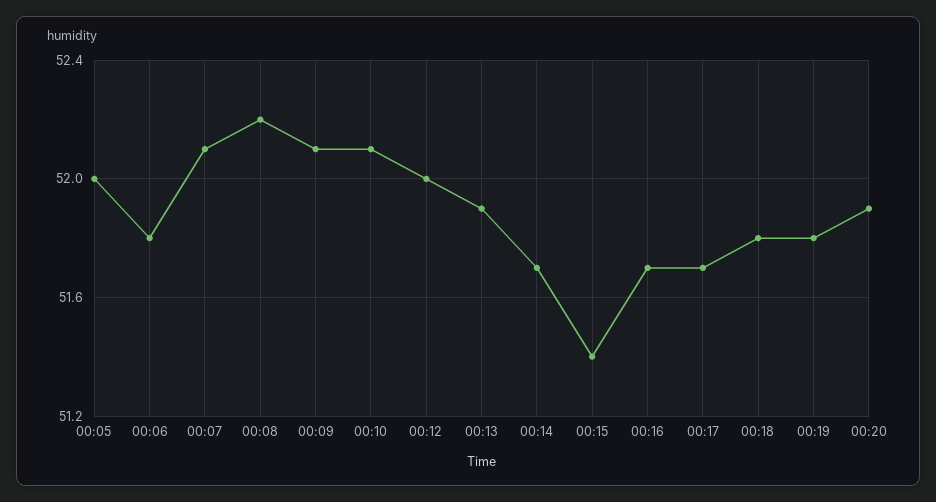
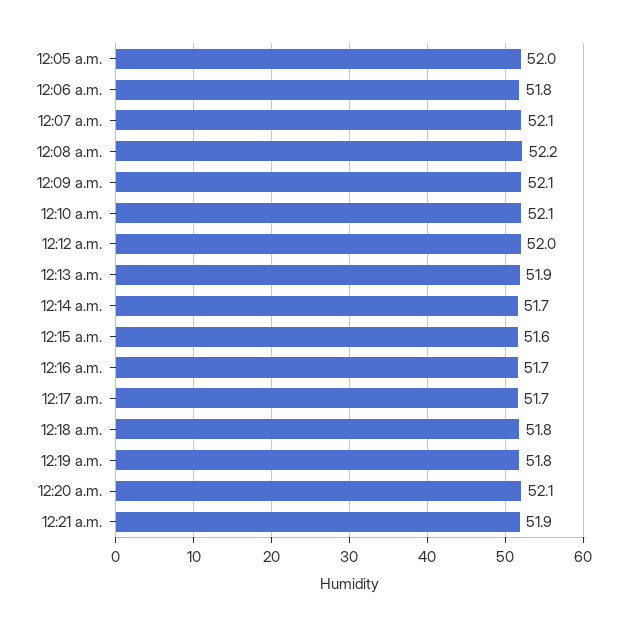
00:15: 51.4 -> 51.6
00:20: 51.9 -> 52.1
12:21 a.m.: none -> 51.9

